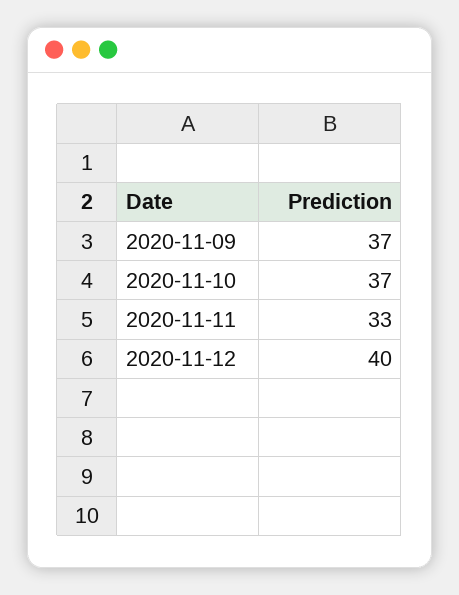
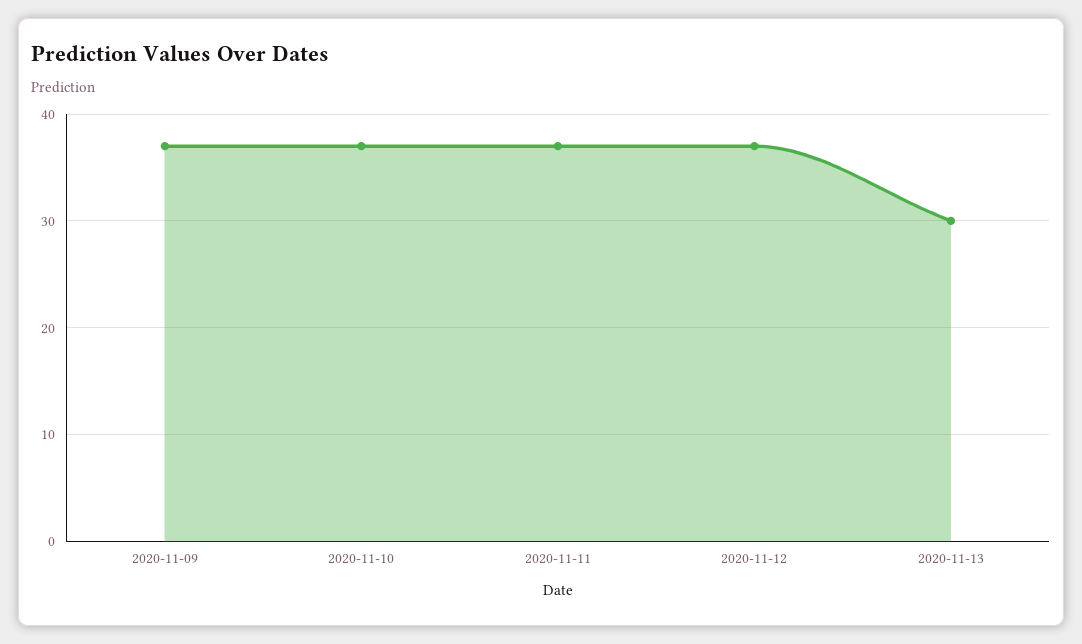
2020-11-11: 33 -> 37
2020-11-12: 40 -> 37
2020-11-13: none -> 30

